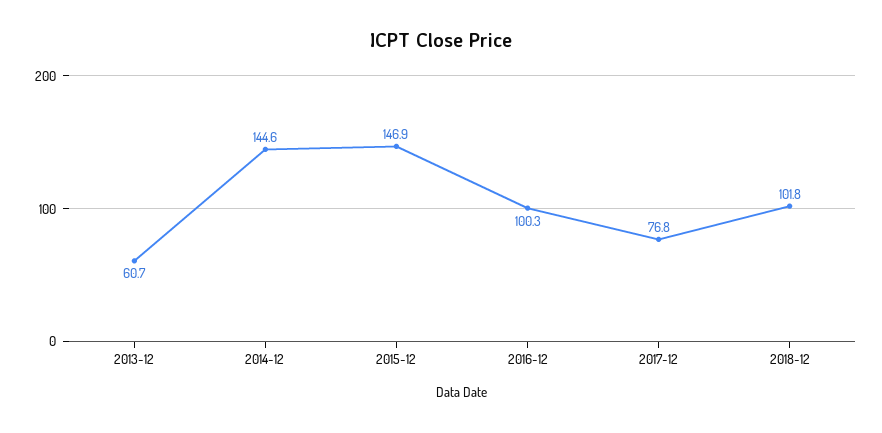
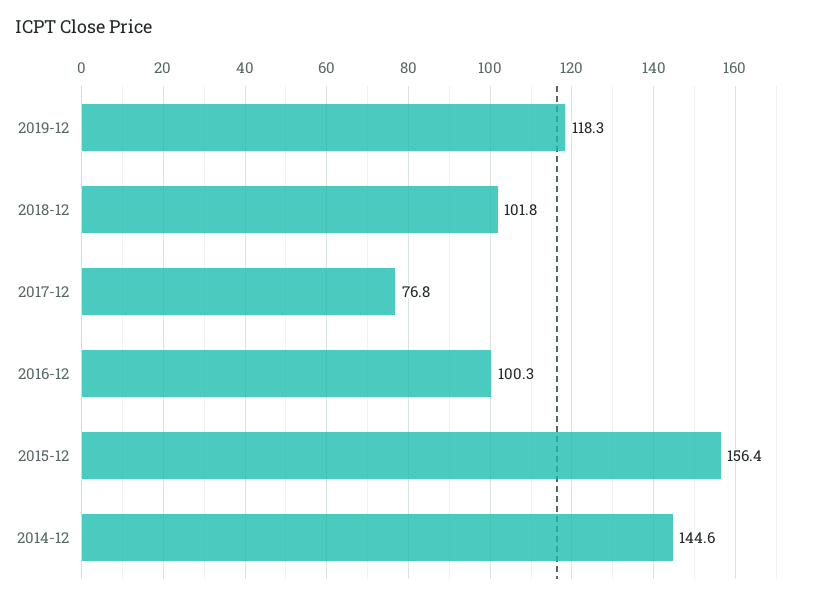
2013-12: 60.7 -> none
2015-12: 146.9 -> 156.4
2019-12: none -> 118.3

